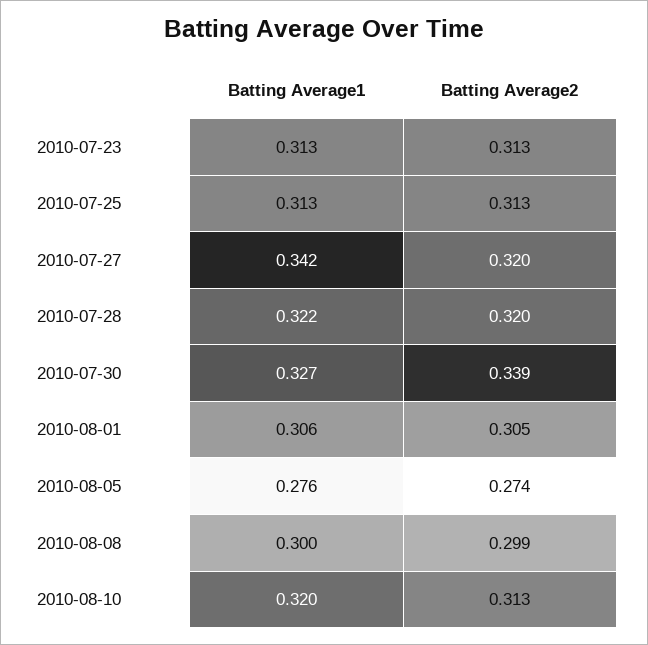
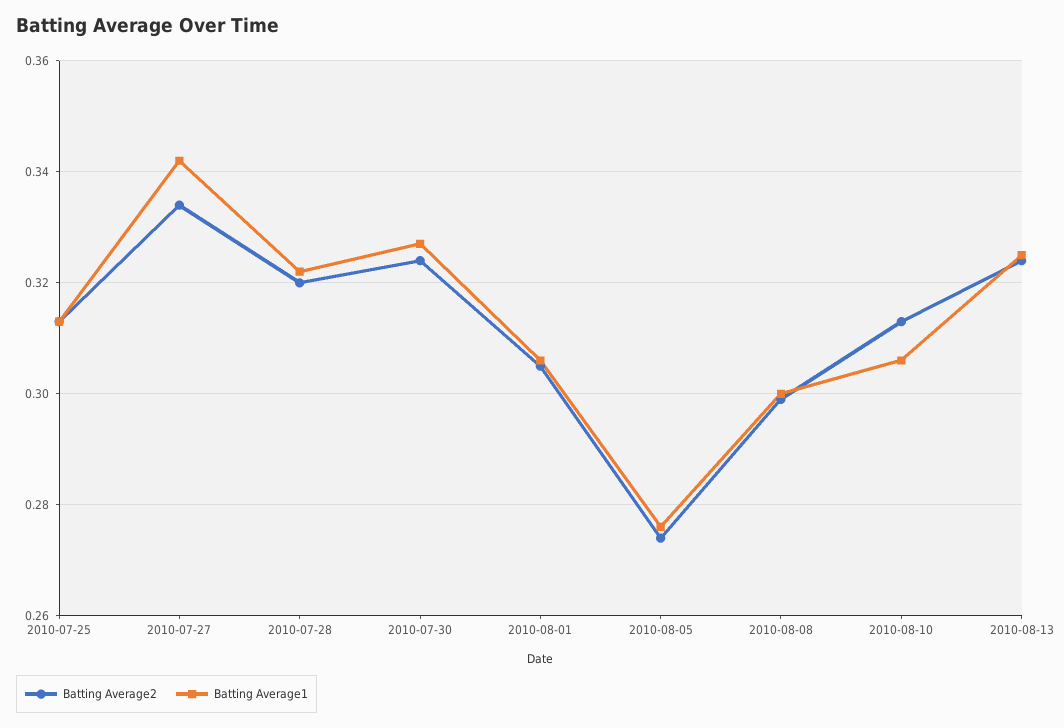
Batting Average1, 2010-07-23: 0.313 -> none
Batting Average2, 2010-07-23: 0.313 -> none
Batting Average2, 2010-07-27: 0.32 -> 0.335
Batting Average2, 2010-07-30: 0.339 -> 0.325
Batting Average1, 2010-08-10: 0.32 -> 0.305
Batting Average2, 2010-08-13: none -> 0.325
Batting Average1, 2010-08-13: none -> 0.325

